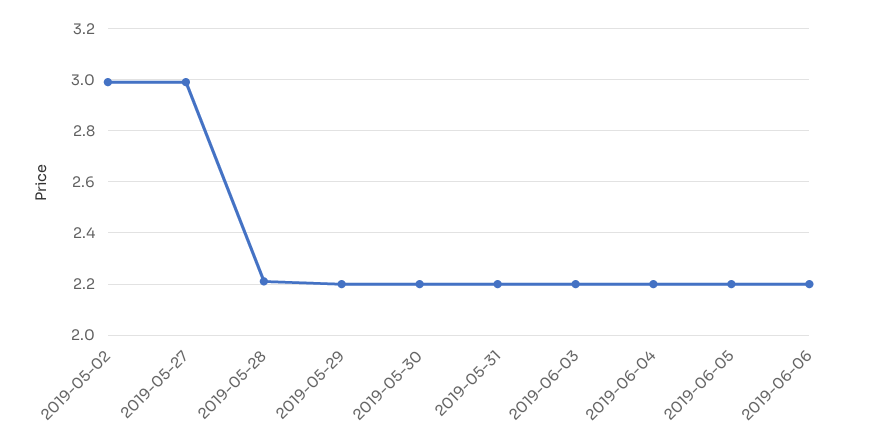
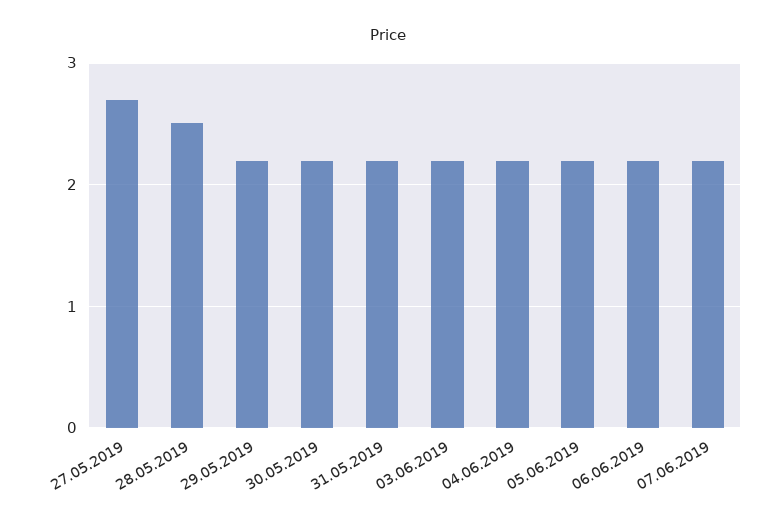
2019-05-02: 3 -> none
2019-05-27: 3 -> 2.7
2019-05-28: 2.2 -> 2.5
07.06.2019: none -> 2.2

